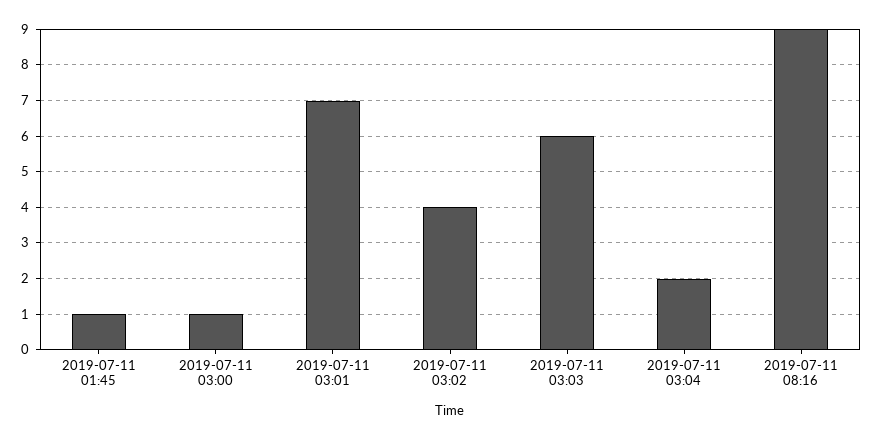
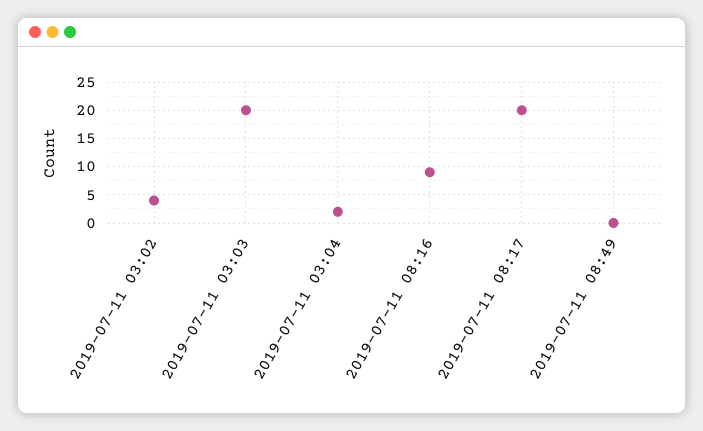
2019-07-11 01:45: 1 -> none
2019-07-11 03:00: 1 -> none
2019-07-11 03:01: 7 -> none
2019-07-11 03:03: 6 -> 20
2019-07-11 08:17: none -> 20
2019-07-11 08:49: none -> 0

